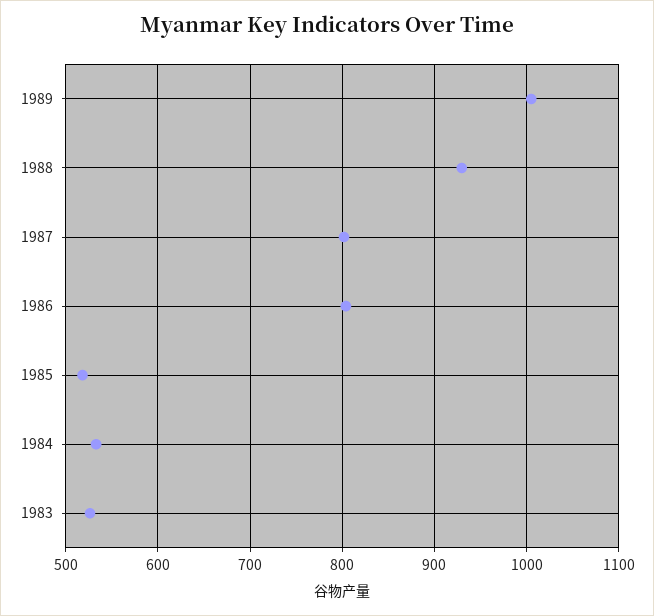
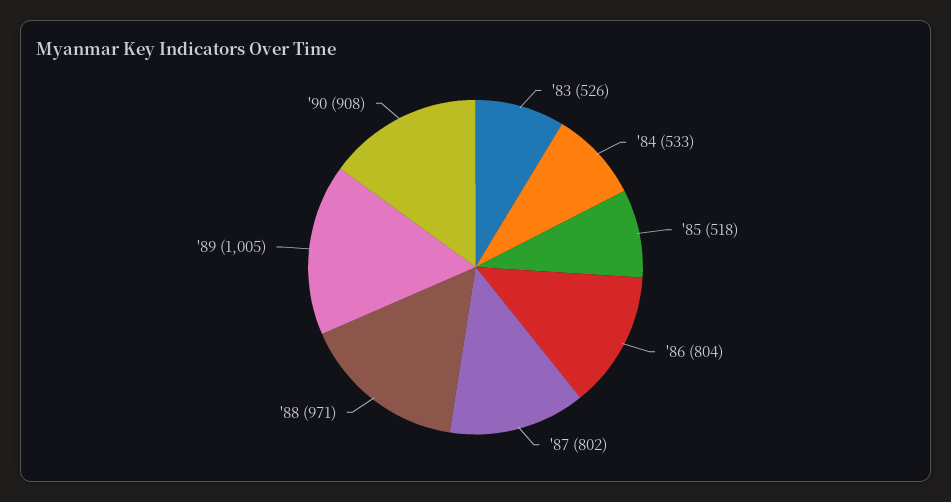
1988: 930 -> 971
'90: none -> 908

